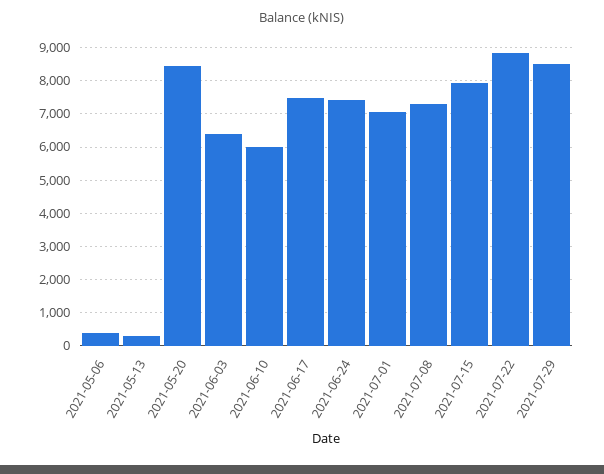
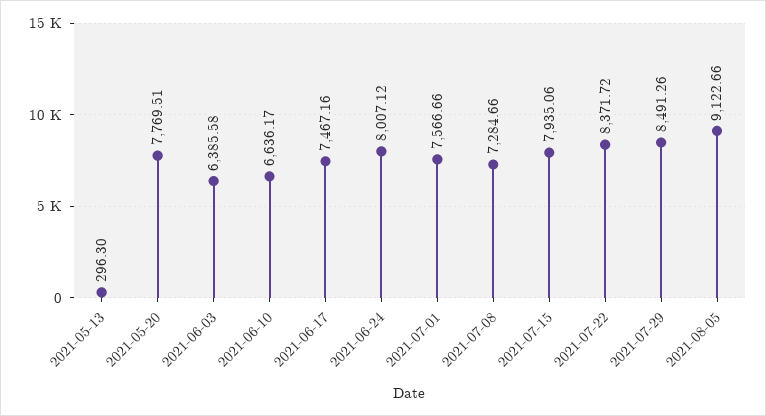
2021-05-06: 400 -> none
2021-05-20: 8400 -> 7769.51
2021-06-10: 6000 -> 6636.17
2021-06-24: 7400 -> 8007.12
2021-07-01: 7000 -> 7566.66
2021-07-22: 8800 -> 8371.72
2021-08-05: none -> 9122.66

